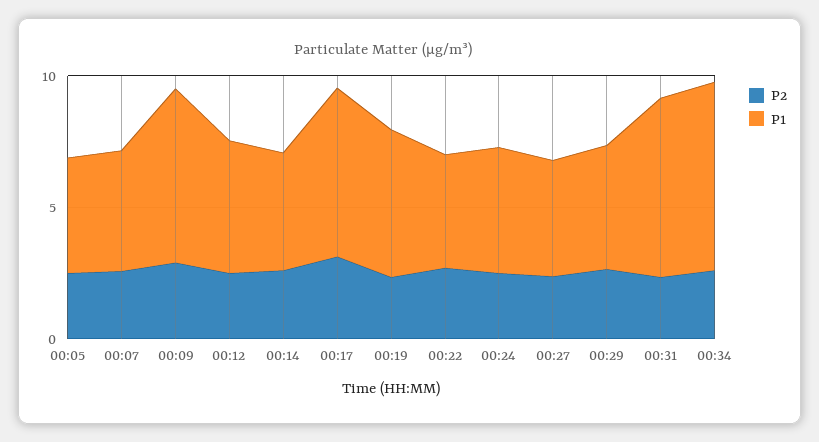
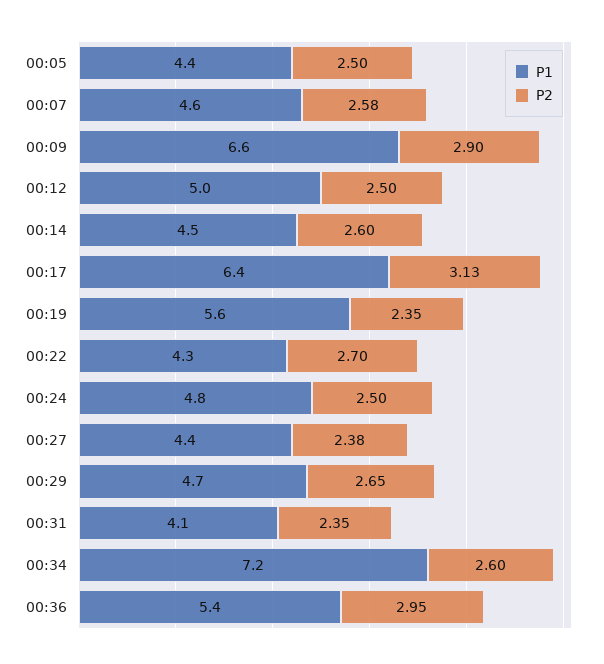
P1, 00:31: 7 -> 4.1
P1, 00:36: none -> 5.4
P2, 00:36: none -> 2.95

